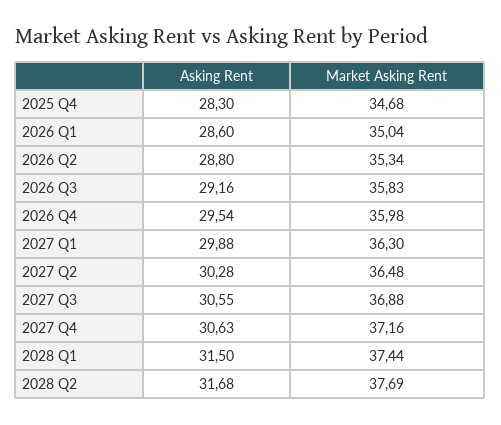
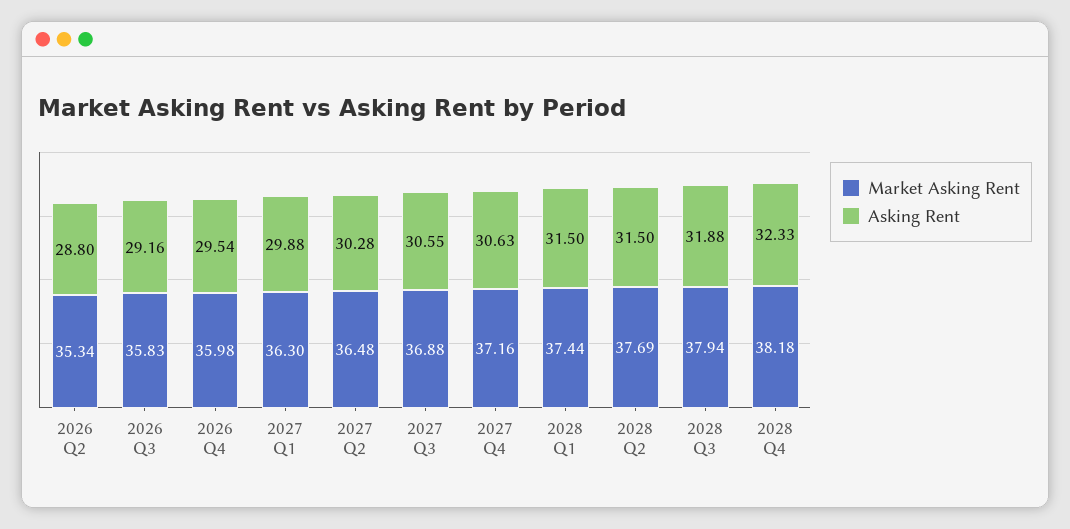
Asking Rent, 2025 Q4: 28.3 -> none
Market Asking Rent, 2025 Q4: 34.68 -> none
Asking Rent, 2026 Q1: 28.6 -> none
Market Asking Rent, 2026 Q1: 35.04 -> none
Asking Rent, 2028 Q2: 31.68 -> 31.5
Market Asking Rent, 2028 Q3: none -> 37.94
Asking Rent, 2028 Q3: none -> 31.88
Market Asking Rent, 2028 Q4: none -> 38.18
Asking Rent, 2028 Q4: none -> 32.33

